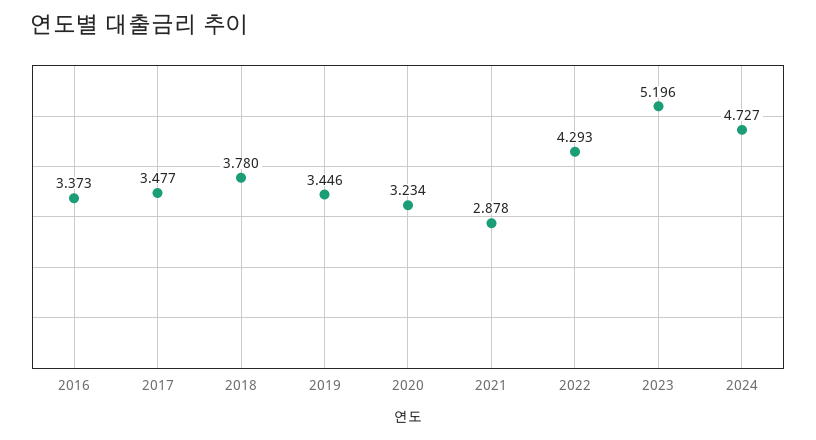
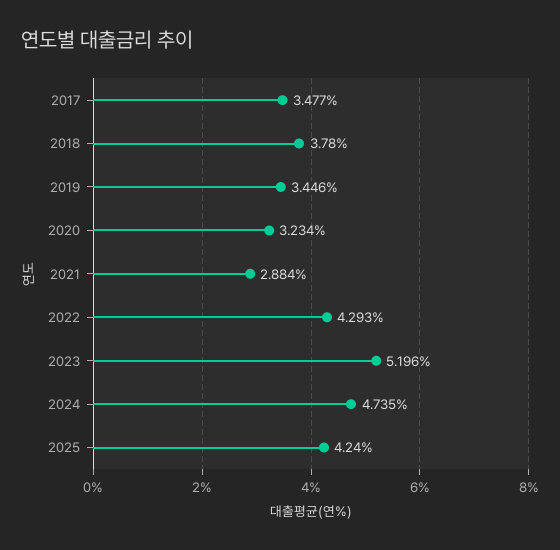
2016: 3.373 -> none
2021: 2.878 -> 2.884
2024: 4.727 -> 4.735
2025: none -> 4.24

